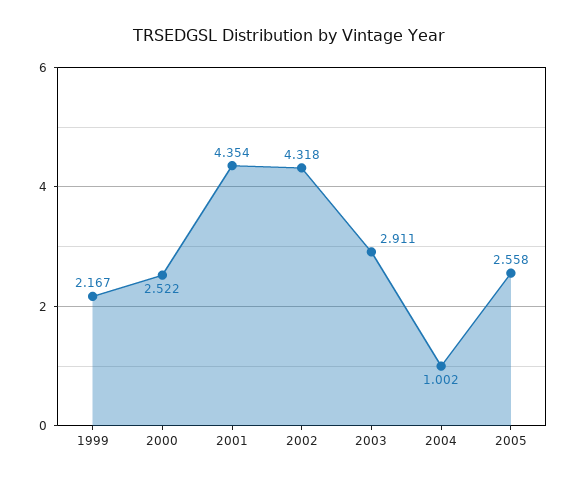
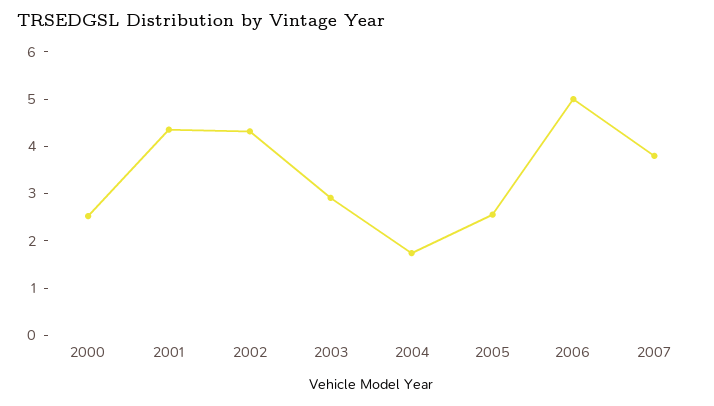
1999: 2.167 -> none
2004: 1.002 -> 1.8
2006: none -> 5
2007: none -> 3.8

